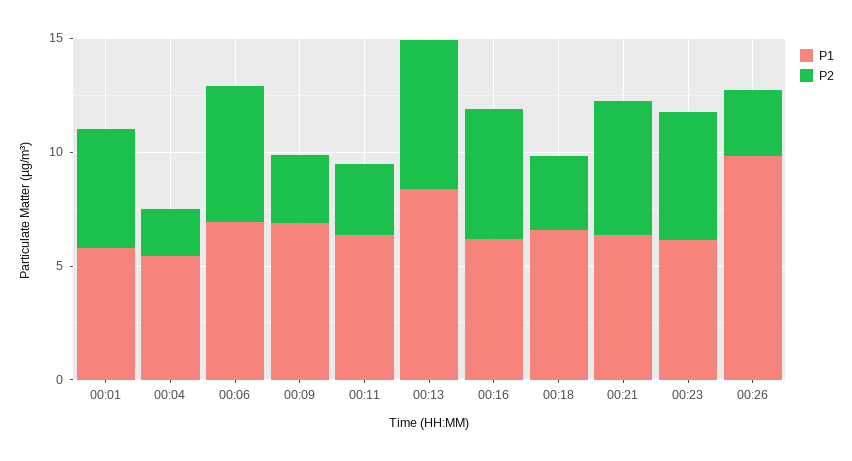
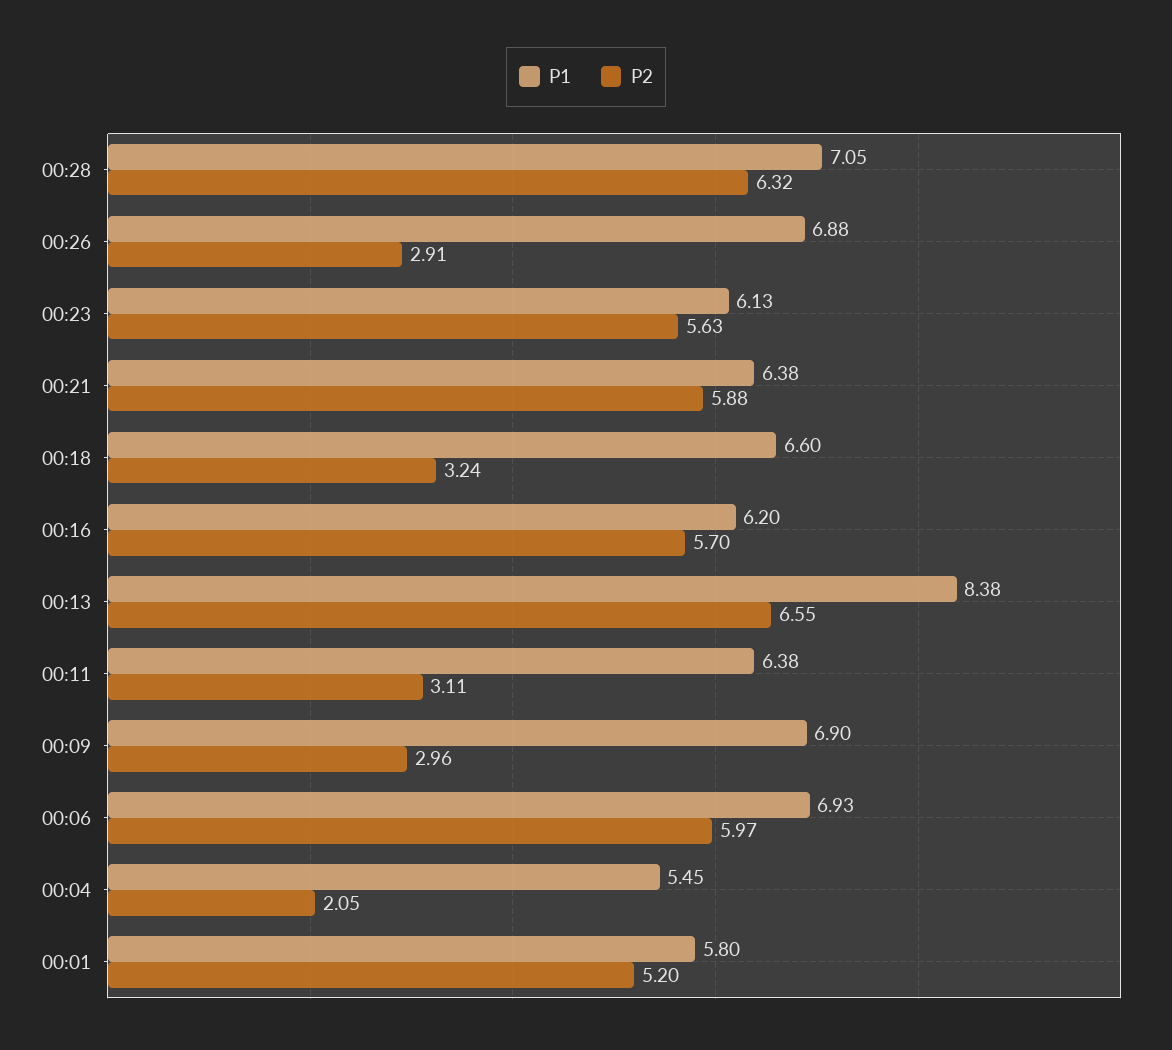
P1, 00:26: 10 -> 6.88
P1, 00:28: none -> 7.05
P2, 00:28: none -> 6.32

